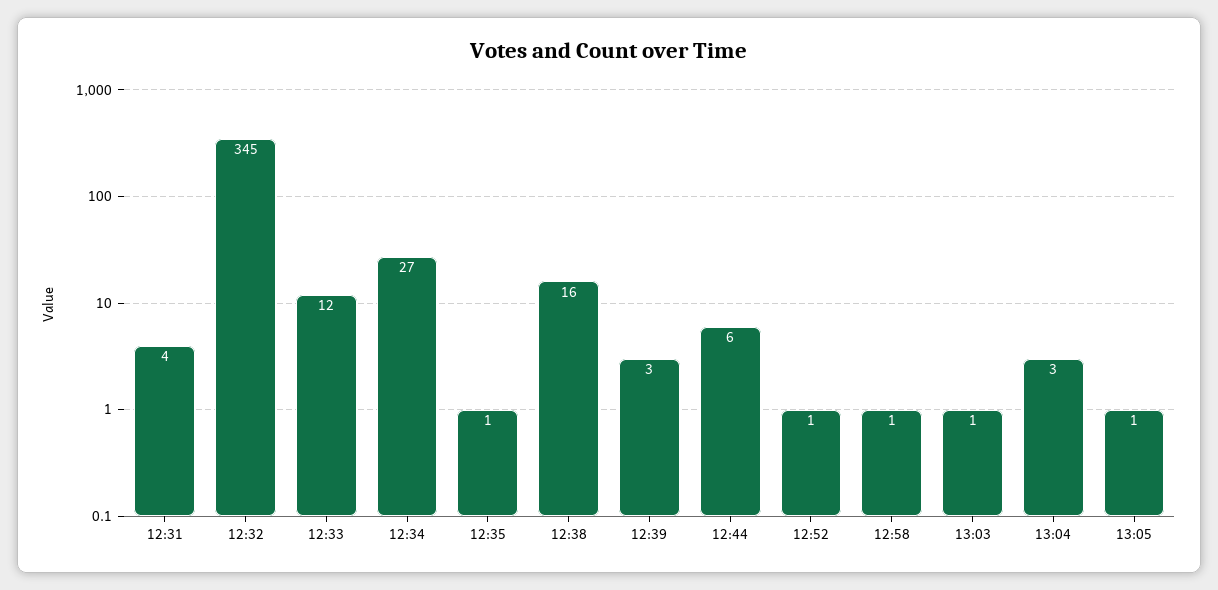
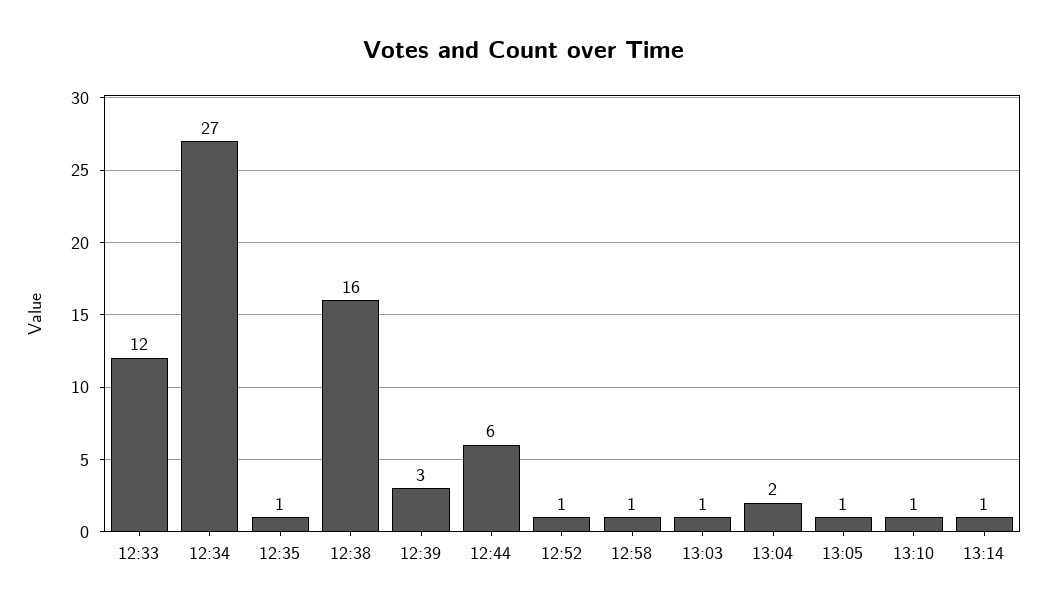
12:31: 4 -> none
12:32: 345 -> none
13:04: 3 -> 2
13:10: none -> 1
13:14: none -> 1

